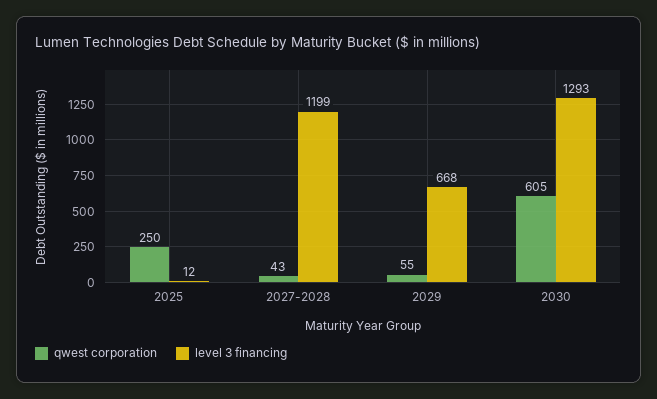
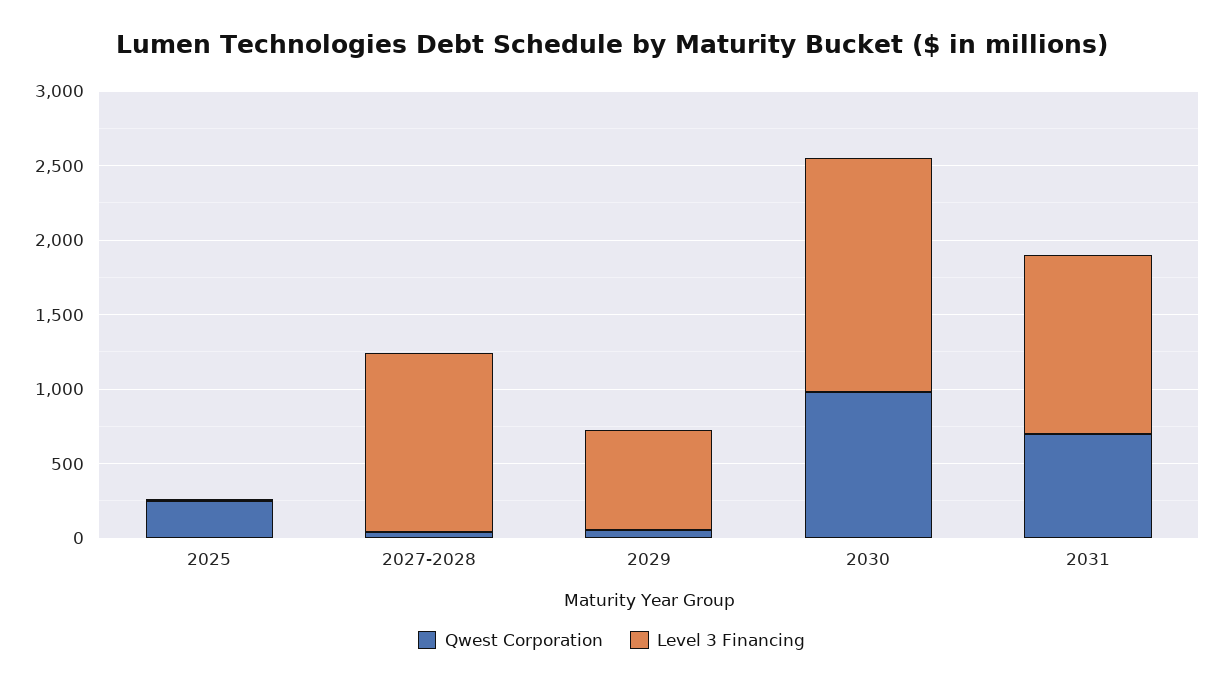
qwest corporation, 2030: 605 -> 1000
level 3 financing, 2030: 1293 -> 1600
qwest corporation, 2031: none -> 700
level 3 financing, 2031: none -> 1200

